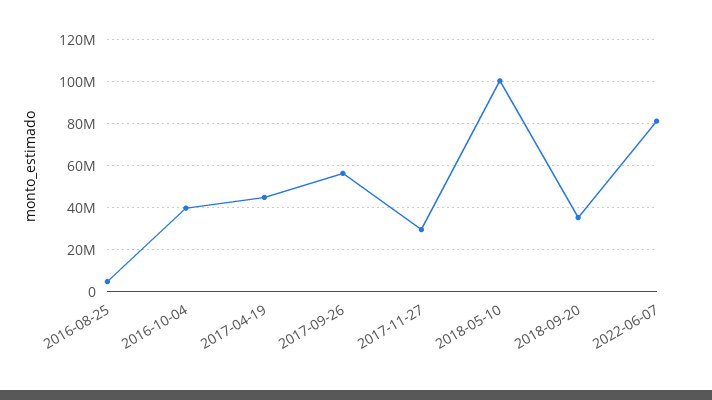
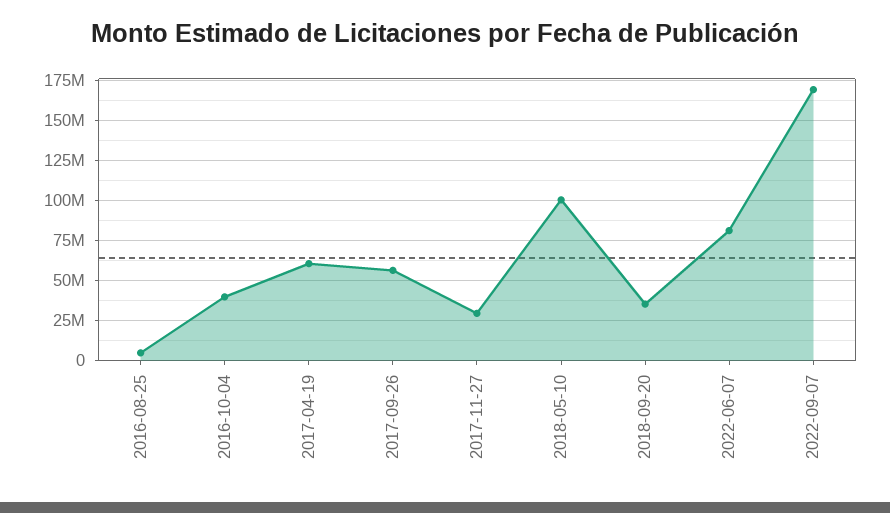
2017-04-19: 45000000 -> 60000000
2022-09-07: none -> 170000000

